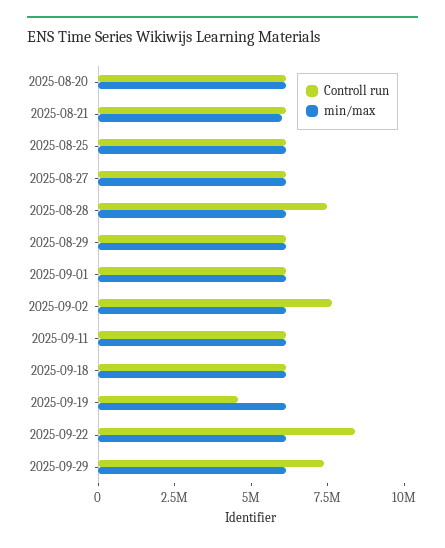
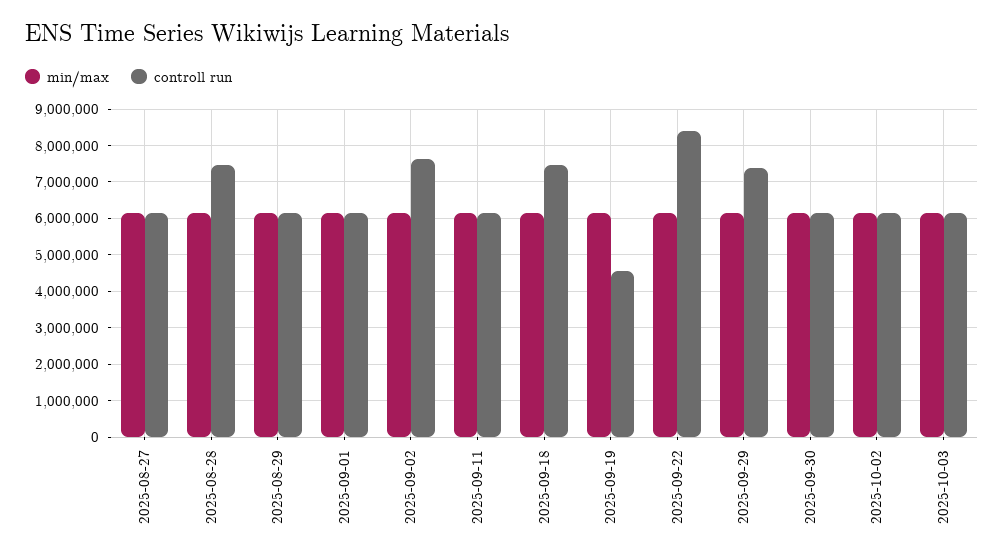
Controll run, 2025-08-20: 6000000 -> none
min/max, 2025-08-20: 6000000 -> none
Controll run, 2025-08-21: 6000000 -> none
min/max, 2025-08-21: 6000000 -> none
Controll run, 2025-08-25: 6000000 -> none
min/max, 2025-08-25: 6000000 -> none
Controll run, 2025-09-18: 6000000 -> 7400000
min/max, 2025-09-30: none -> 6200000
Controll run, 2025-09-30: none -> 6200000
min/max, 2025-10-02: none -> 6200000
Controll run, 2025-10-02: none -> 6200000
min/max, 2025-10-03: none -> 6200000
Controll run, 2025-10-03: none -> 6200000

